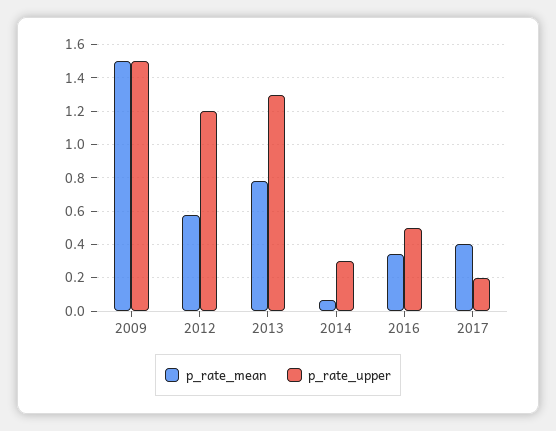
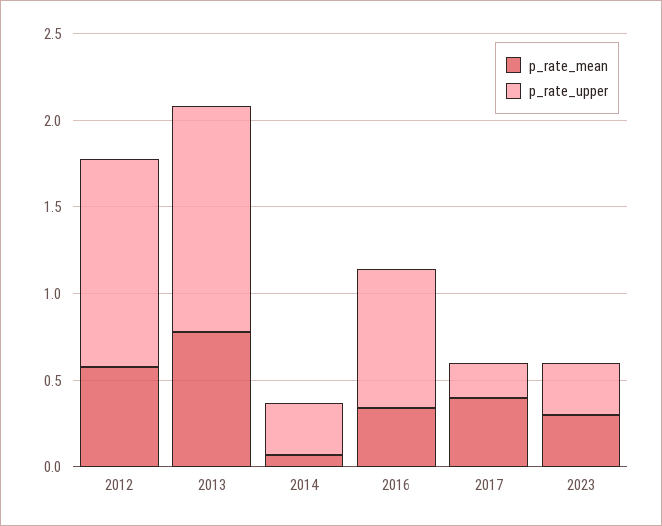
p_rate_mean, 2009: 1.5 -> none
p_rate_upper, 2009: 1.5 -> none
p_rate_upper, 2016: 0.5 -> 0.8
p_rate_mean, 2023: none -> 0.3
p_rate_upper, 2023: none -> 0.3

